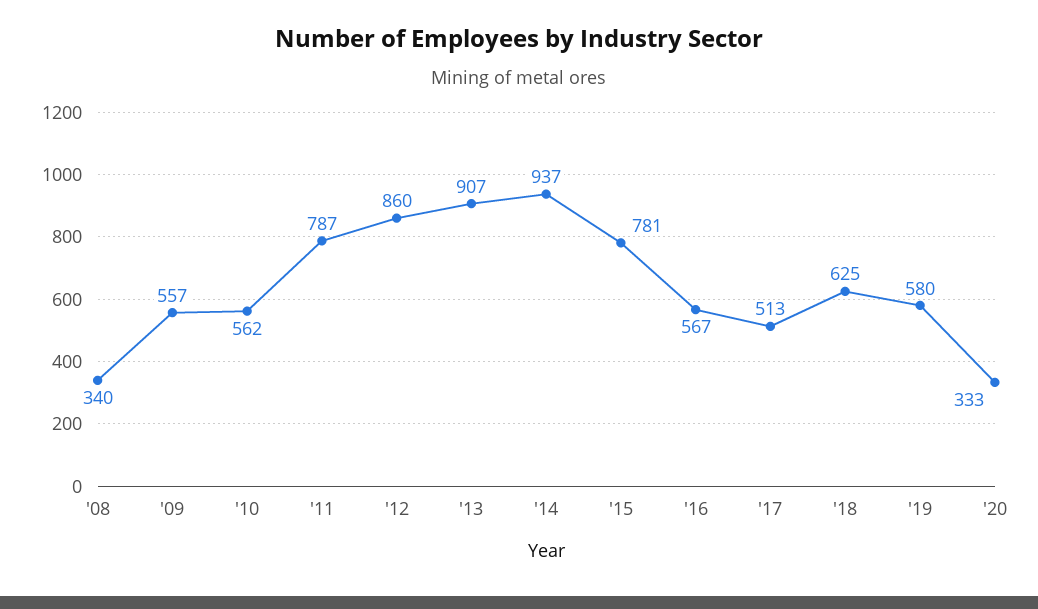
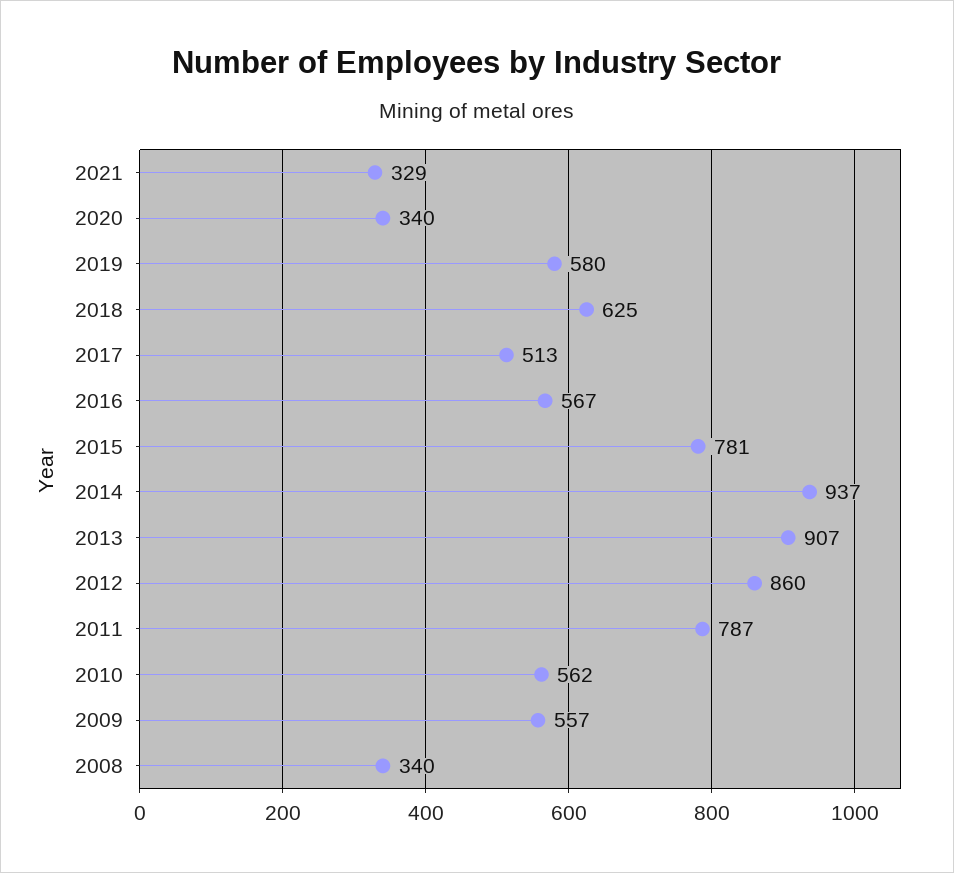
'20: 333 -> 340
2021: none -> 329

